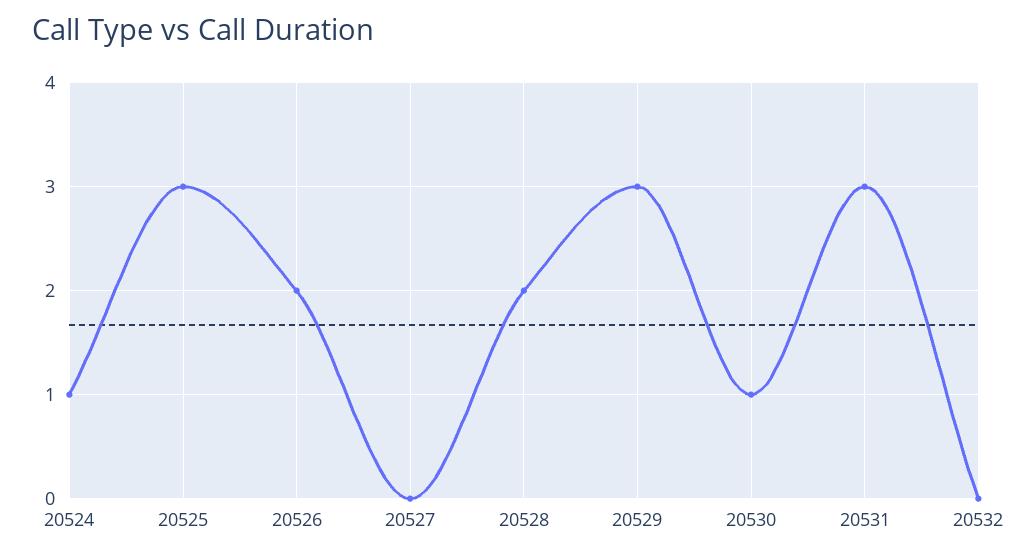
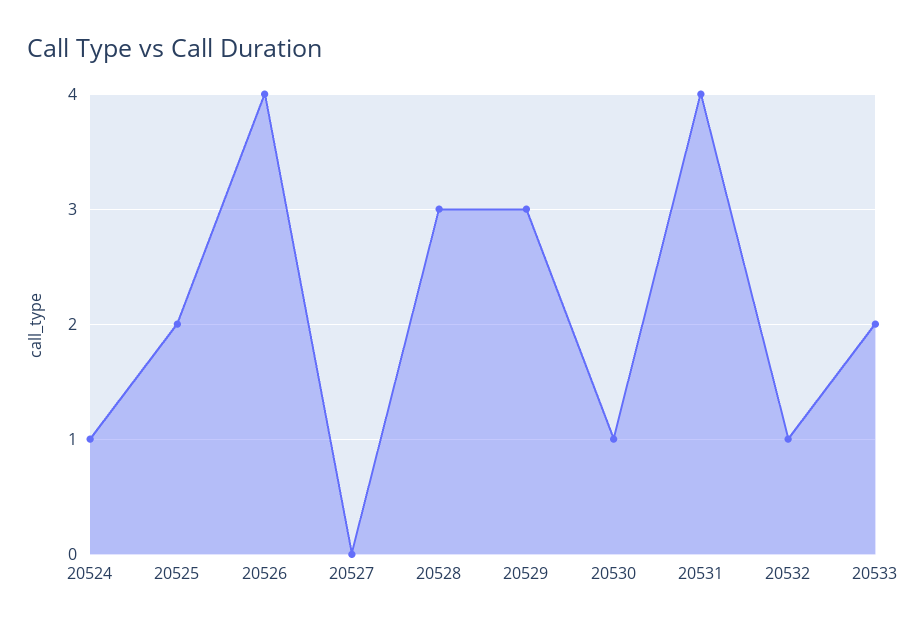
20525: 3 -> 2
20526: 2 -> 4
20528: 2 -> 3
20531: 3 -> 4
20532: 0 -> 1
20533: none -> 2

